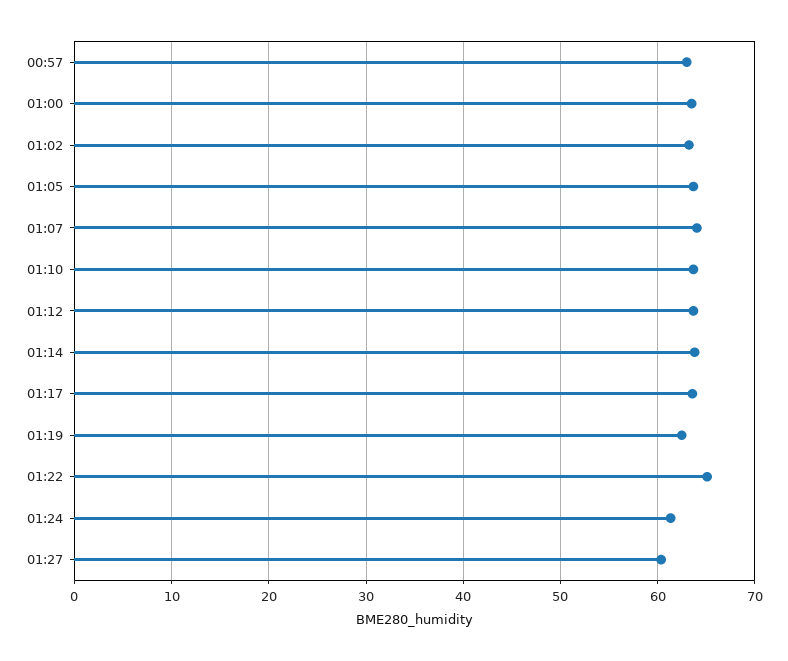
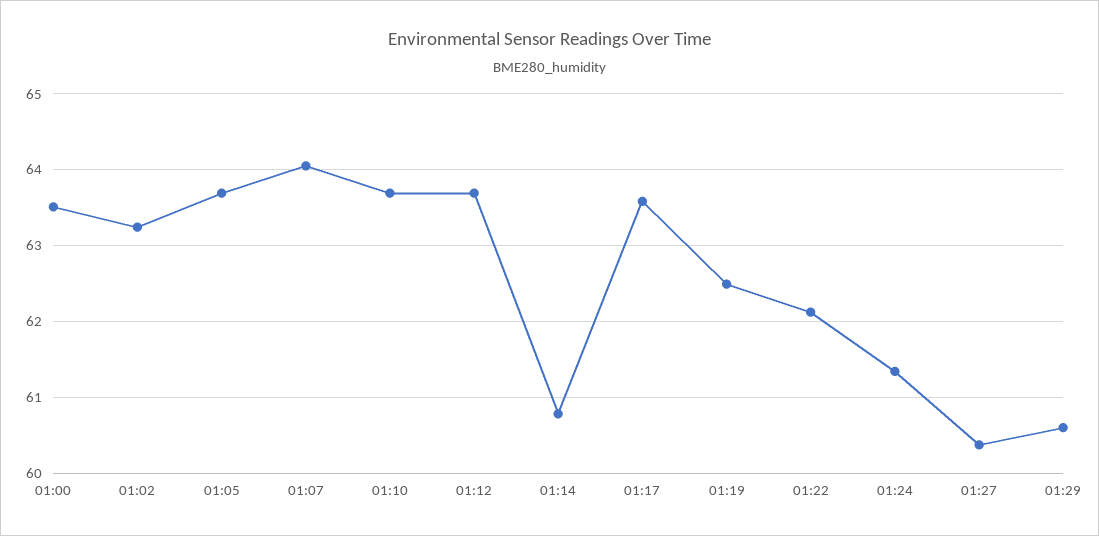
00:57: 63 -> none
01:14: 64 -> 60.8
01:22: 65 -> 62.1
01:29: none -> 60.6

